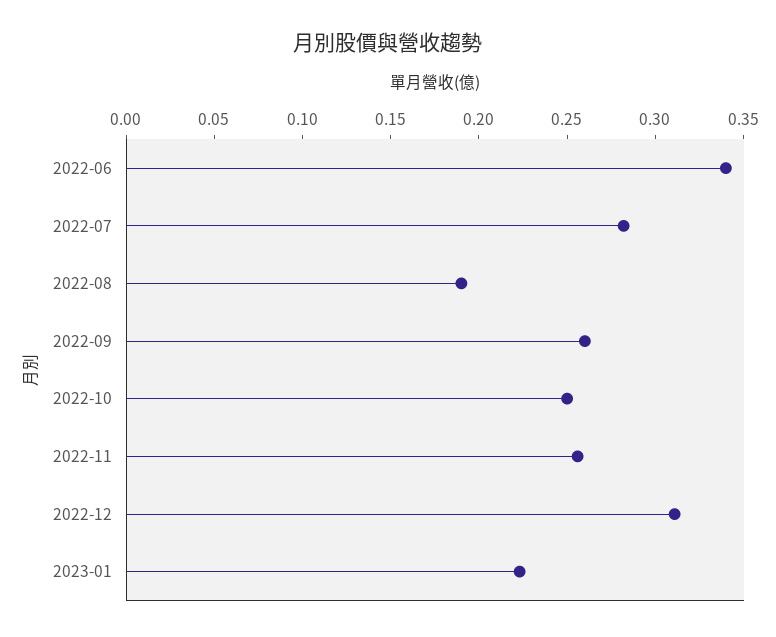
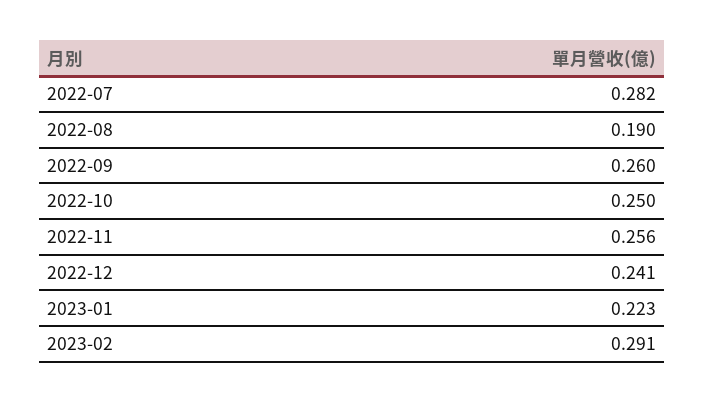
2022-06: 0.34 -> none
2022-12: 0.31 -> 0.241
2023-02: none -> 0.291

